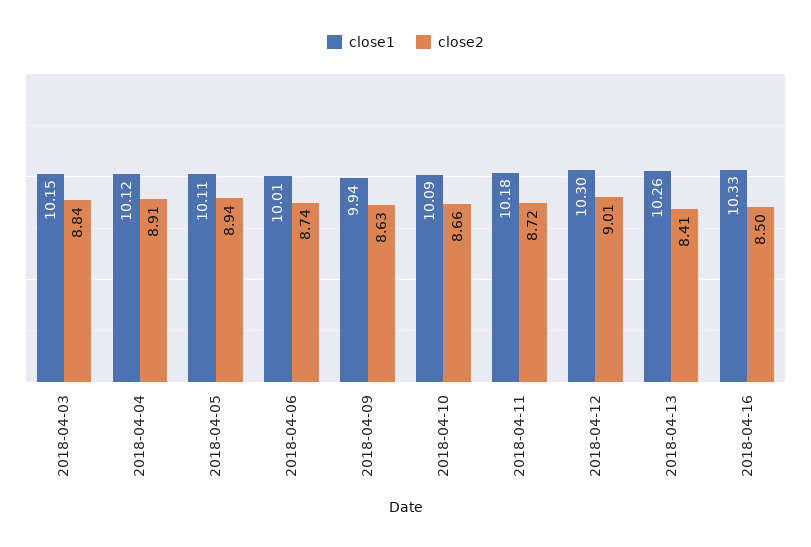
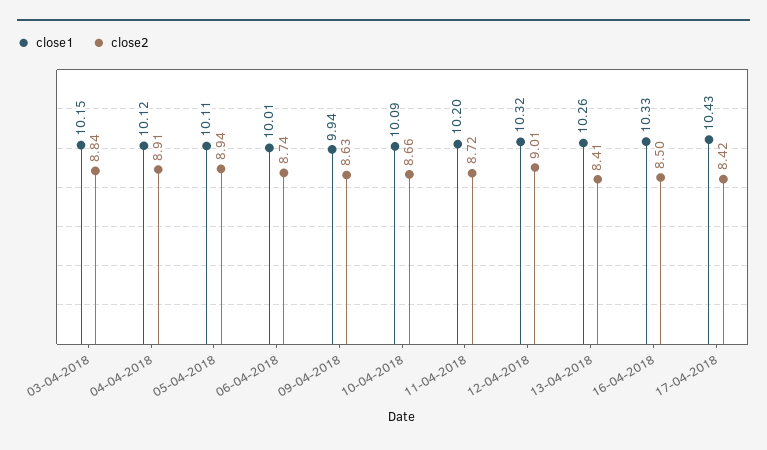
close1, 2018-04-11: 10.18 -> 10.2
close1, 2018-04-12: 10.3 -> 10.32
close1, 17-04-2018: none -> 10.43
close2, 17-04-2018: none -> 8.42

